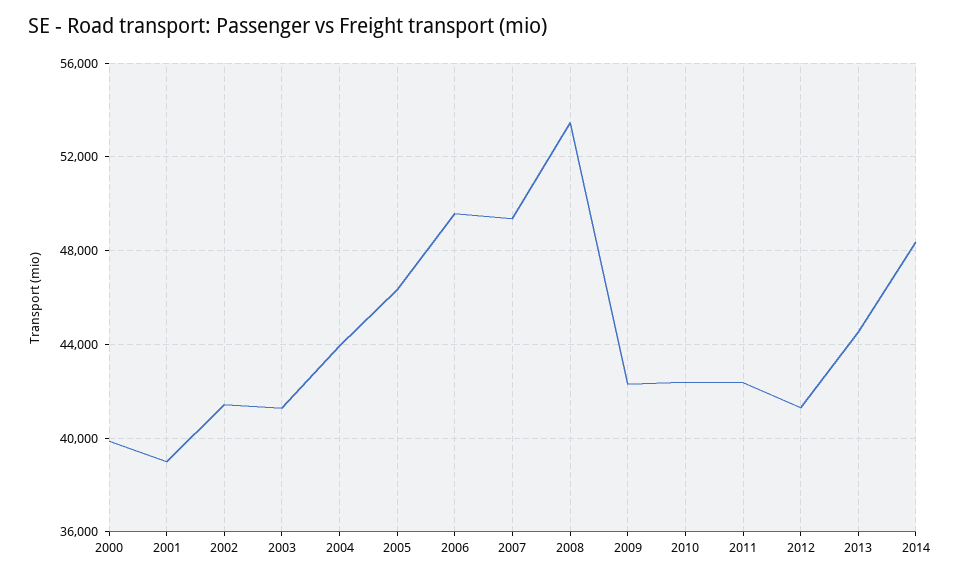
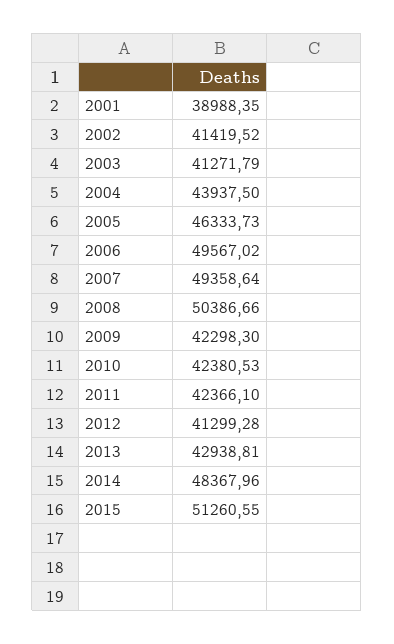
2000: 40000 -> none
2008: 53500 -> 50386.66
2013: 44500 -> 42938.81
2015: none -> 51260.55

